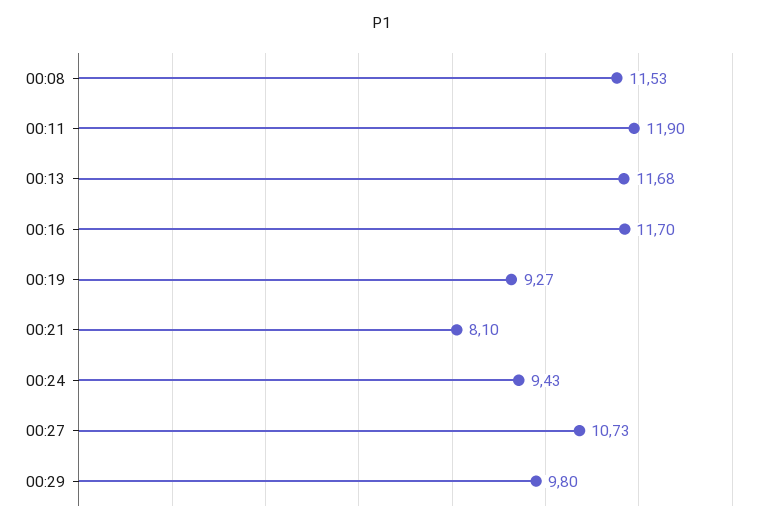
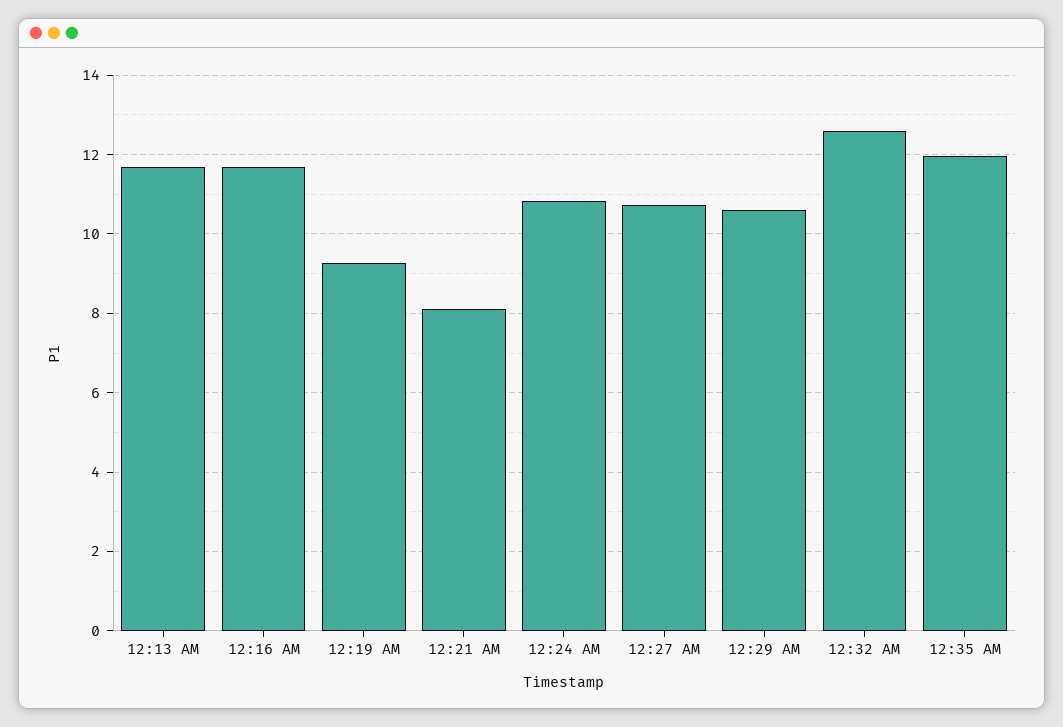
00:08: 11.53 -> none
00:11: 11.9 -> none
00:24: 9.43 -> 10.8
00:29: 9.8 -> 10.6
12:32 AM: none -> 12.6
12:35 AM: none -> 12

